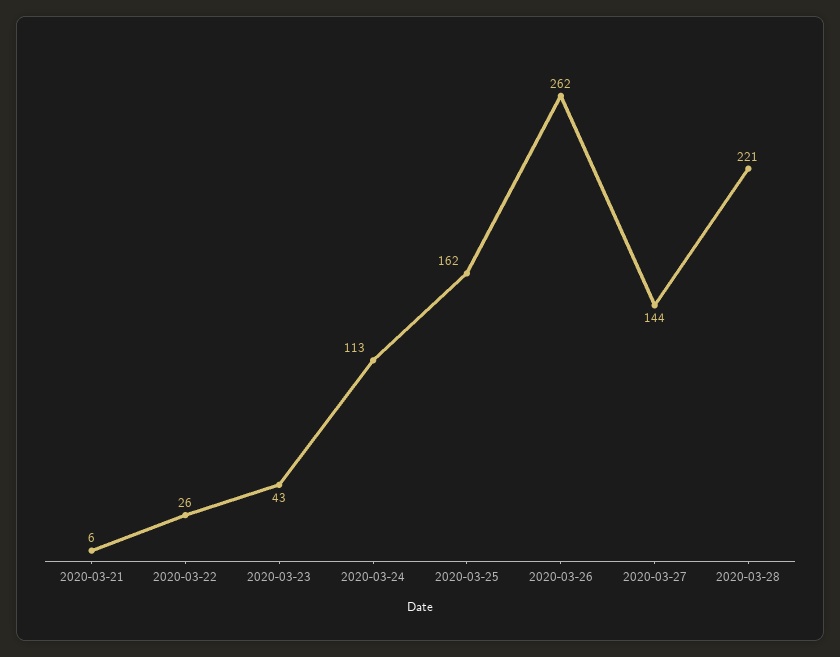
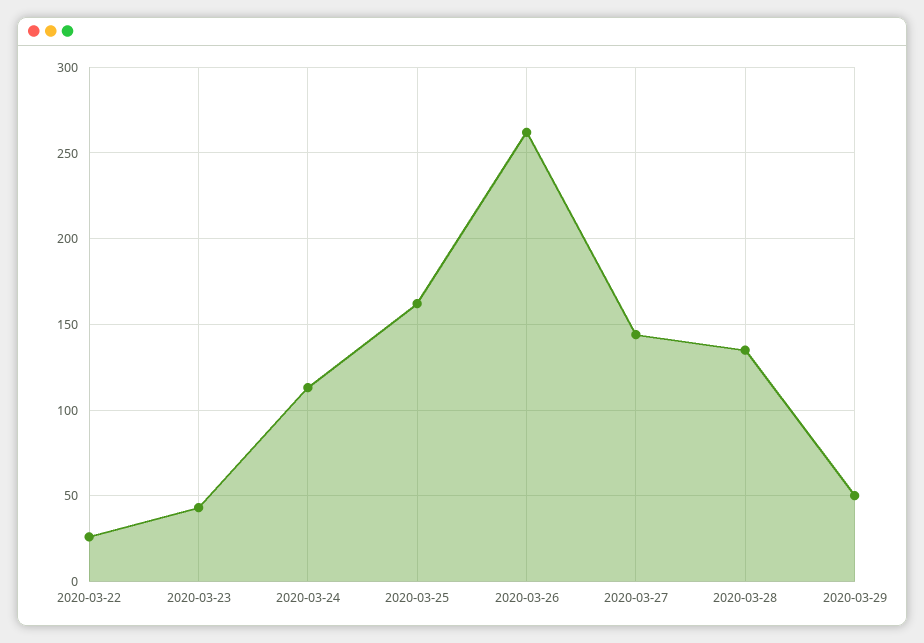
2020-03-21: 6 -> none
2020-03-28: 221 -> 135
2020-03-29: none -> 50

